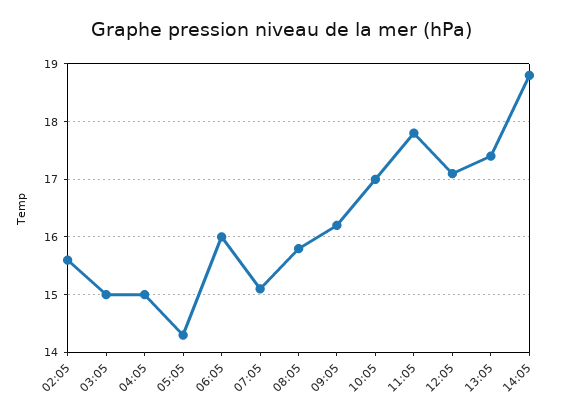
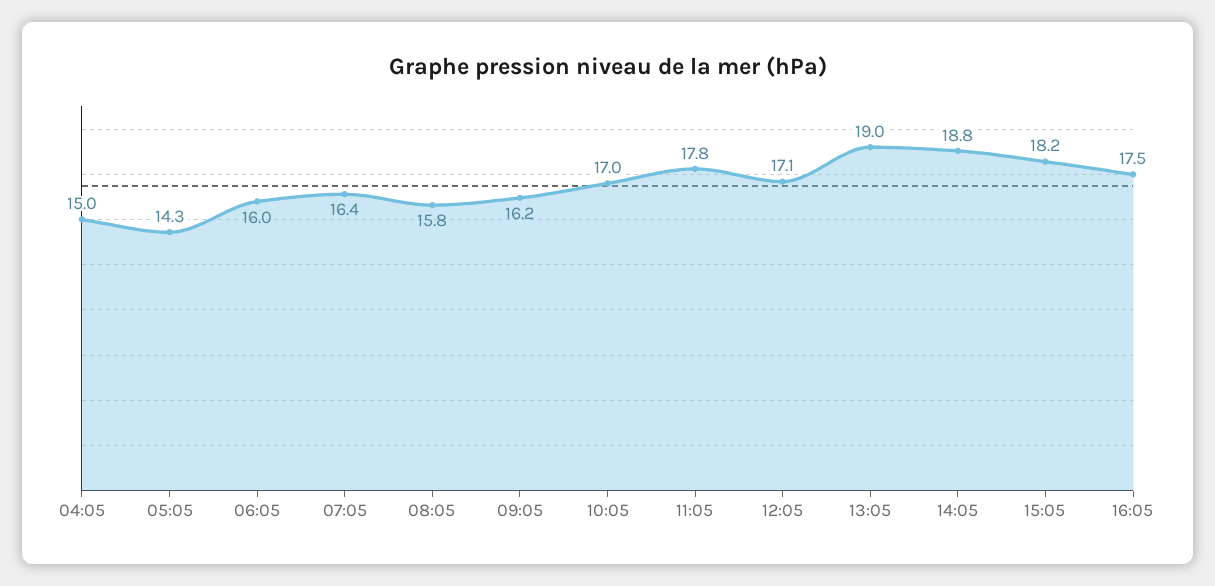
02:05: 15.5 -> none
03:05: 15 -> none
07:05: 15 -> 16.4
13:05: 17.5 -> 19
15:05: none -> 18.2
16:05: none -> 17.5

